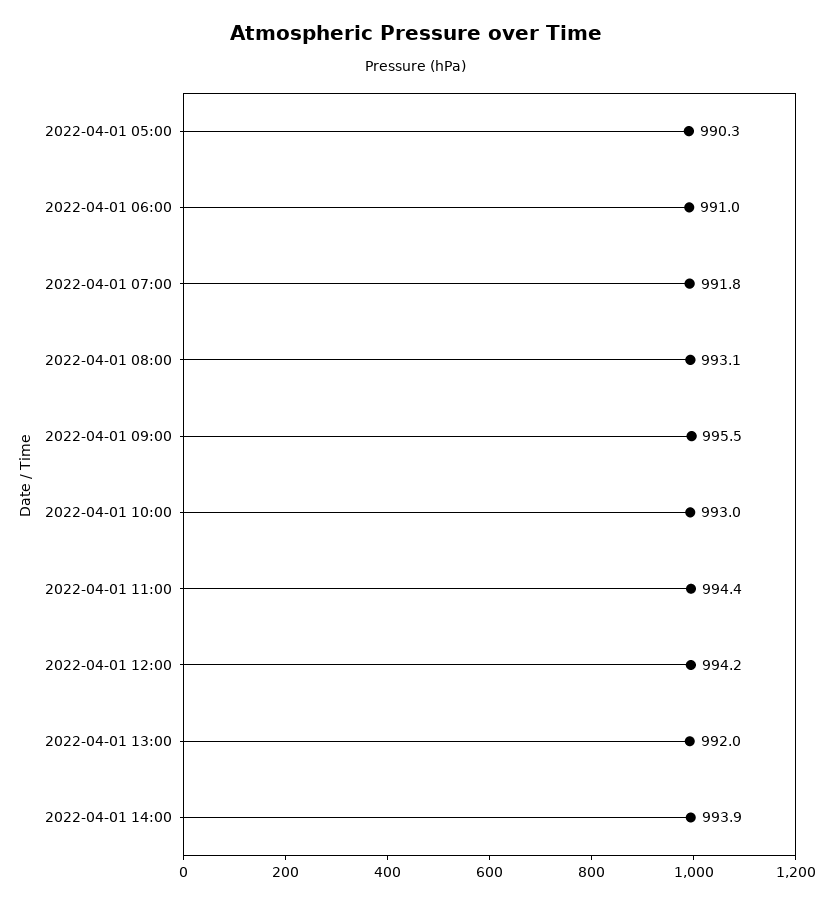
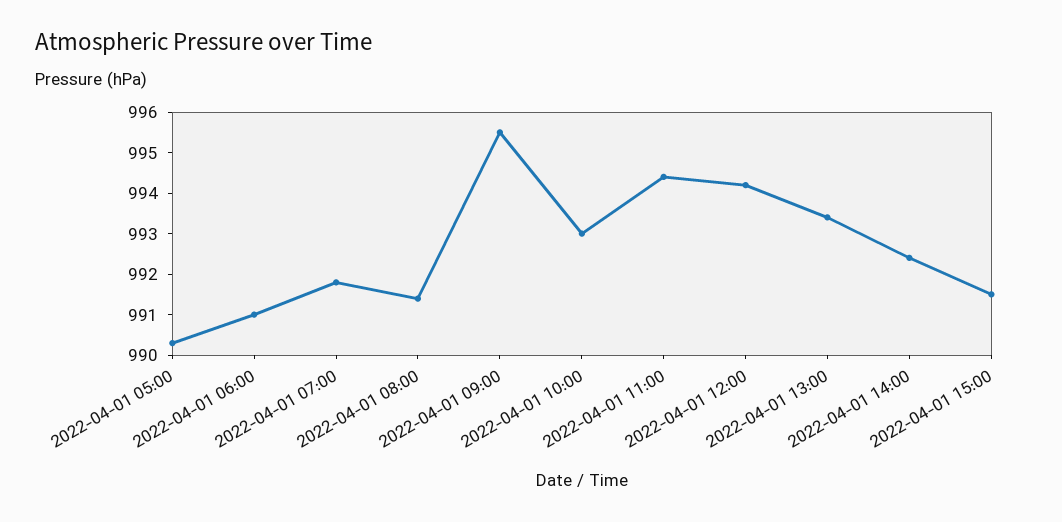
2022-04-01 08:00: 993.1 -> 991.5
2022-04-01 13:00: 992 -> 993.5
2022-04-01 14:00: 993.9 -> 992.5
2022-04-01 15:00: none -> 991.5

